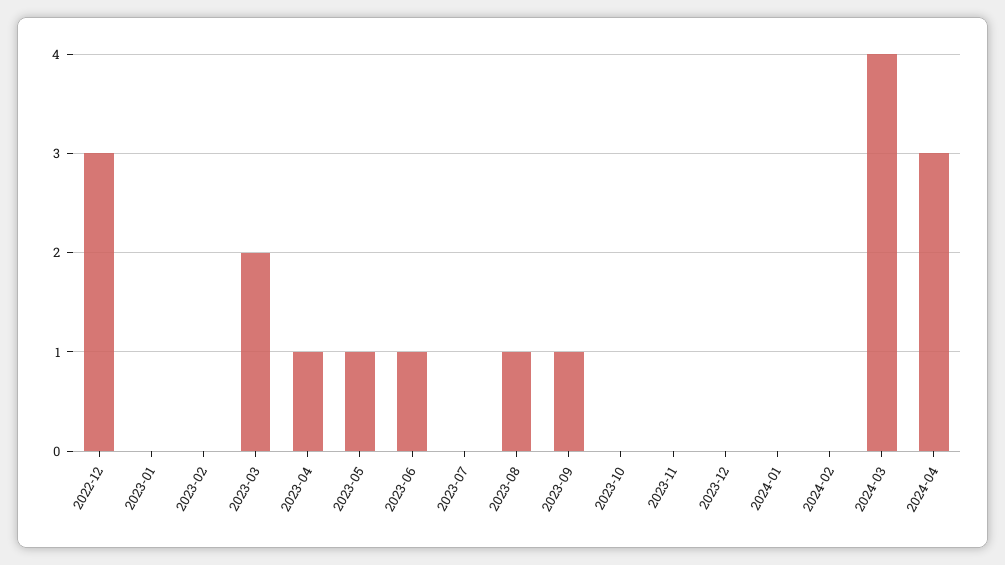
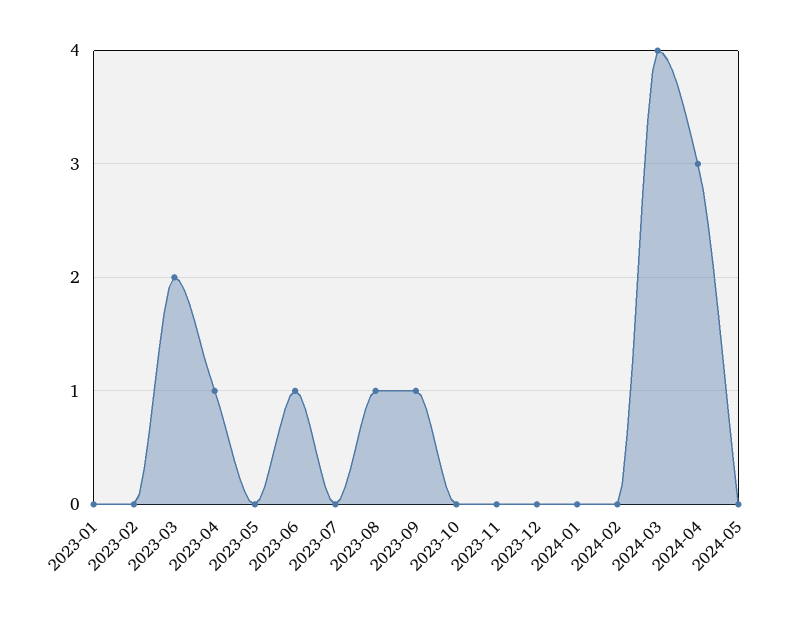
2022-12: 3 -> none
2023-05: 1 -> 0
2024-05: none -> 0

